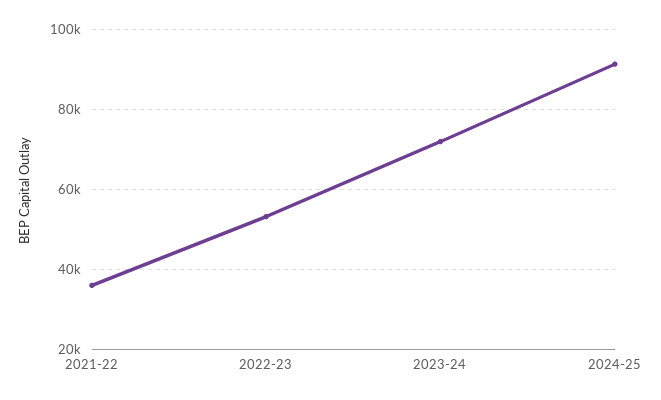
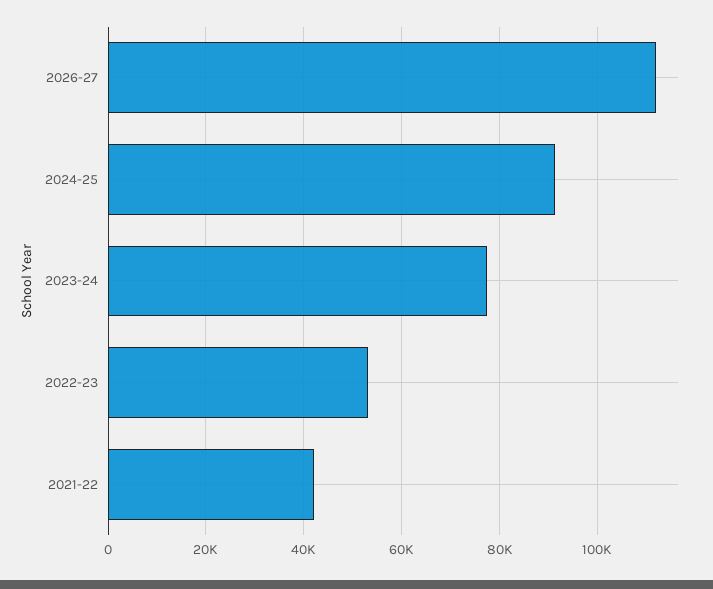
2021-22: 36000 -> 42000
2023-24: 72000 -> 78000
2026-27: none -> 112000

